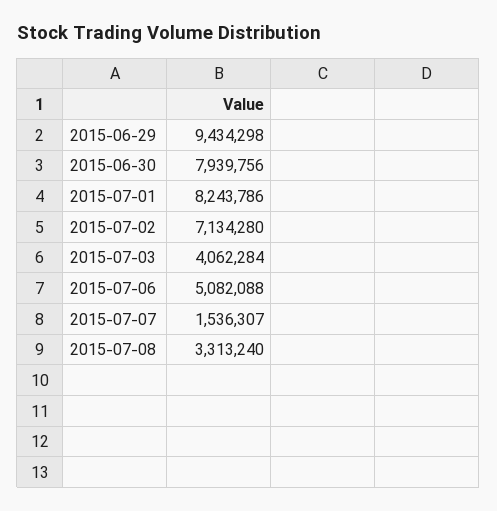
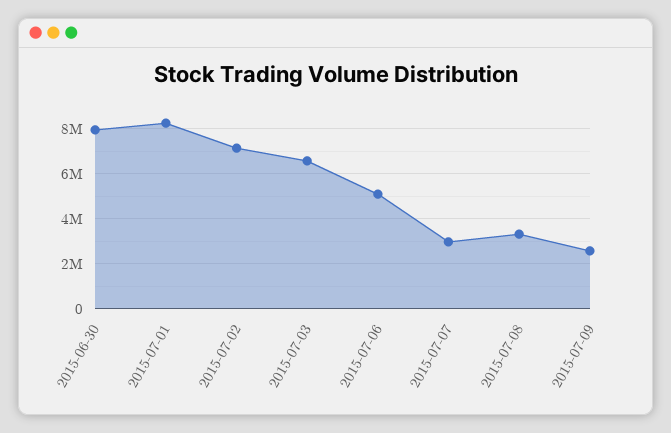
2015-06-29: 9434298 -> none
2015-07-03: 4062284 -> 6500000
2015-07-07: 1536307 -> 3000000
2015-07-09: none -> 2500000

